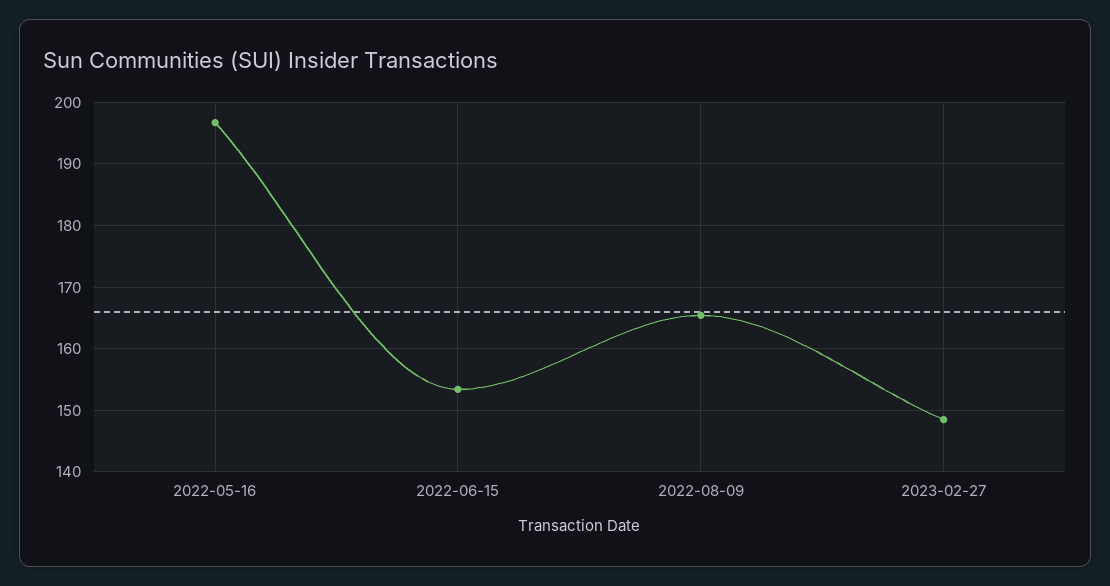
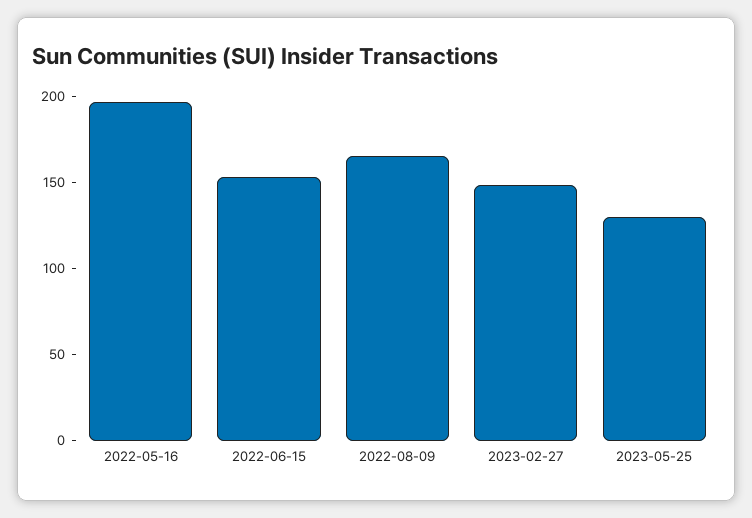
2023-05-25: none -> 130

